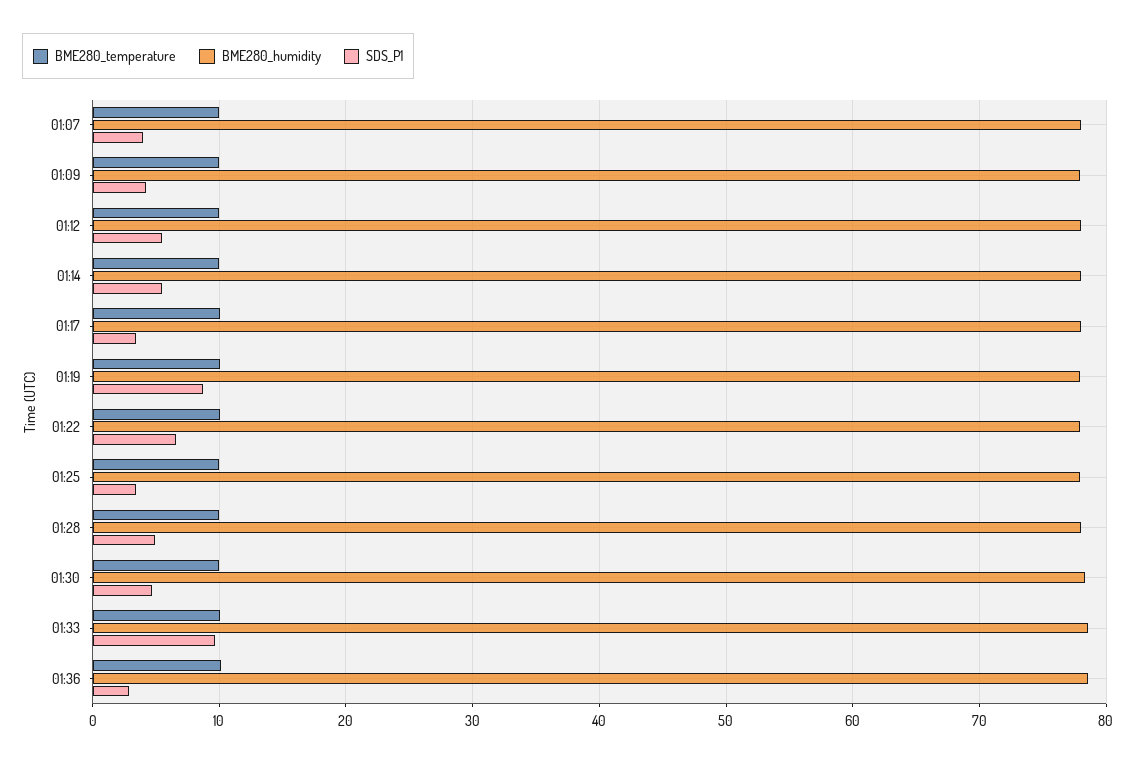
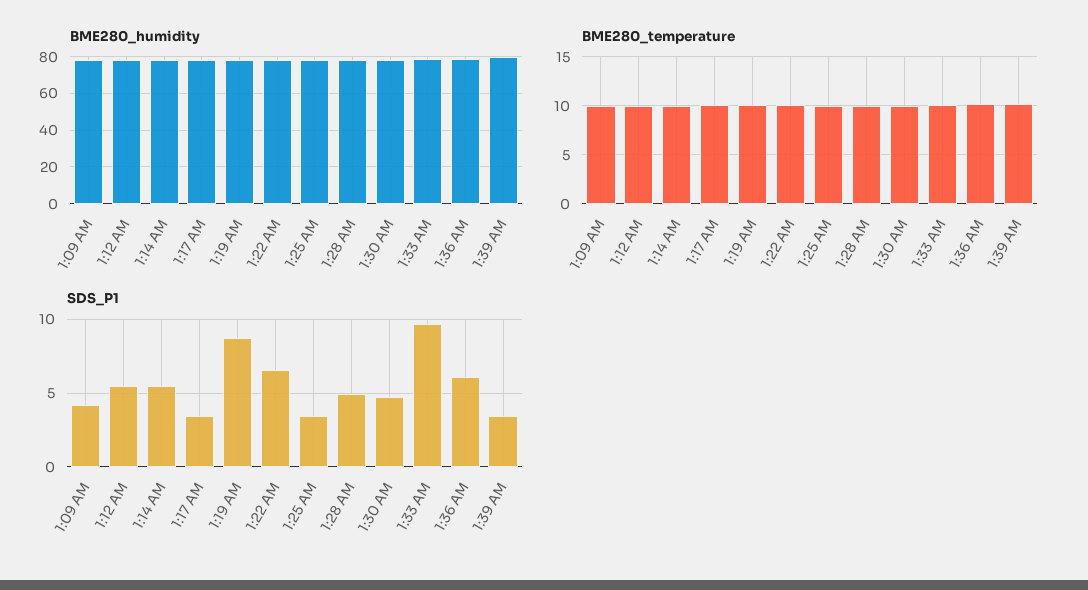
BME280_temperature, 01:07: 10 -> none
BME280_humidity, 01:07: 78 -> none
SDS_P1, 01:07: 4 -> none
SDS_P1, 01:36: 3 -> 6
BME280_humidity, 1:39 AM: none -> 80
BME280_temperature, 1:39 AM: none -> 10
SDS_P1, 1:39 AM: none -> 3.5

